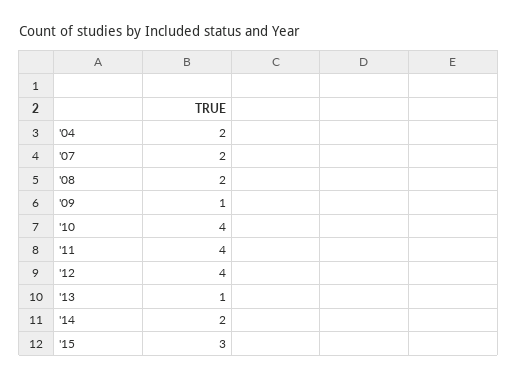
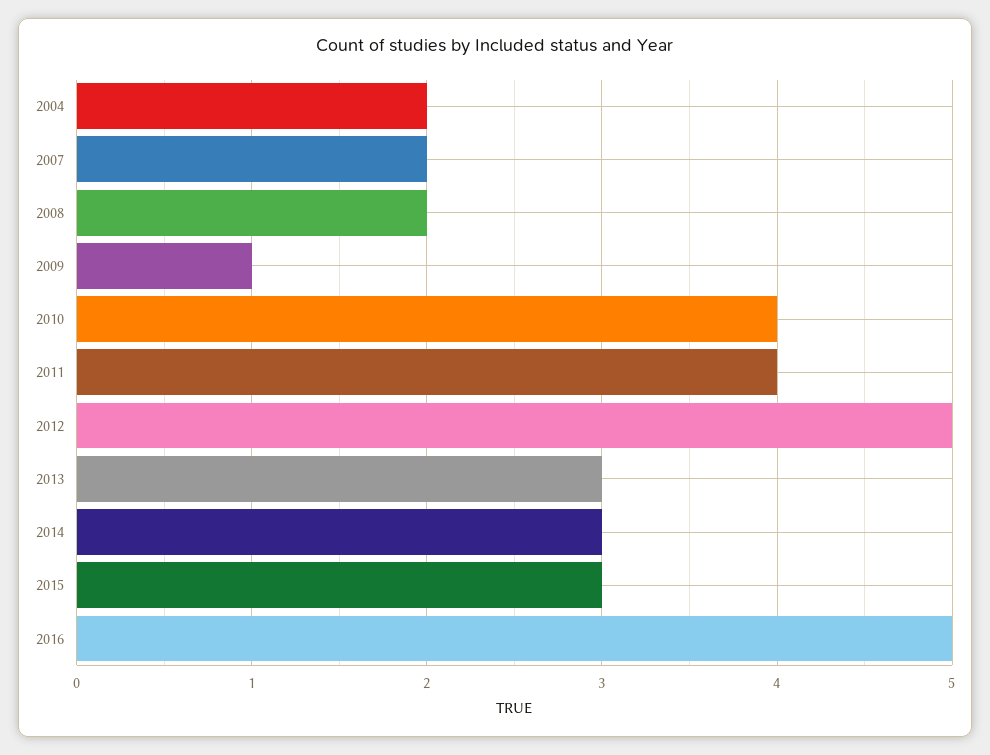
'12: 4 -> 5
'13: 1 -> 3
'14: 2 -> 3
2016: none -> 5

